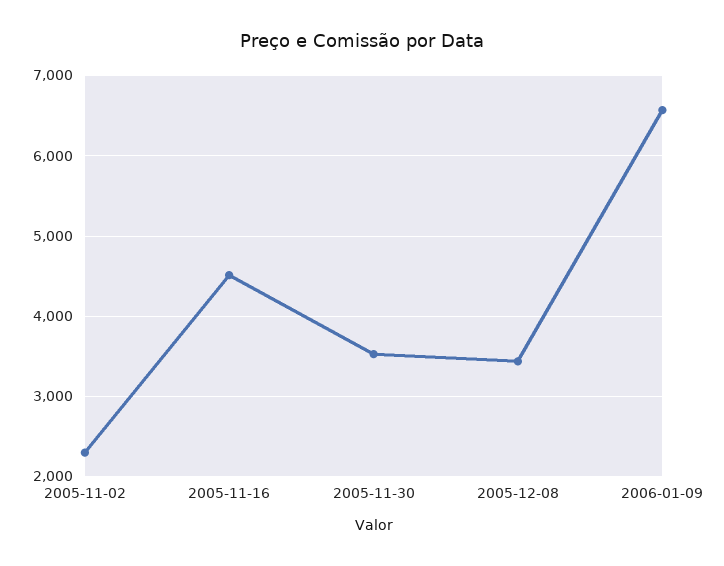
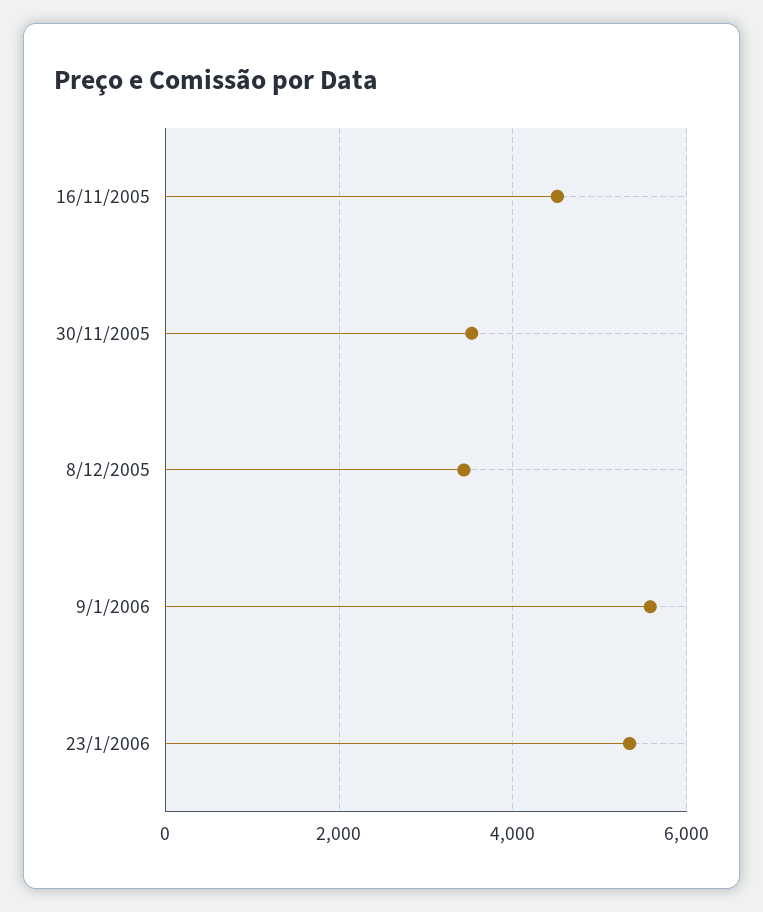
2005-11-02: 2300 -> none
2006-01-09: 6600 -> 5600
23/1/2006: none -> 5400

